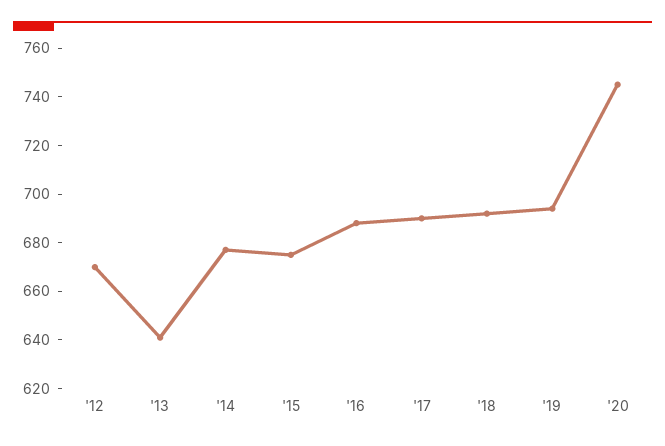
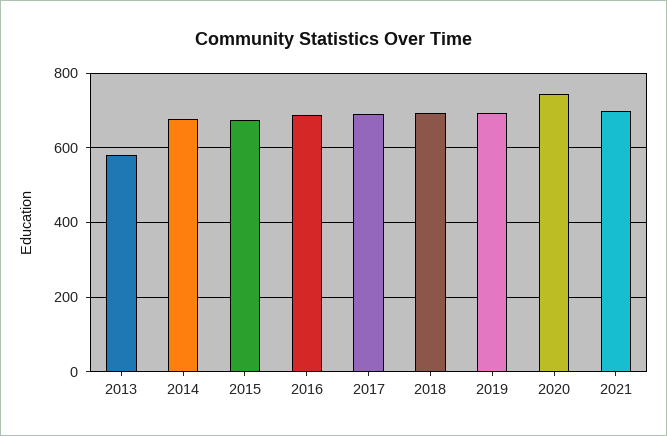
'12: 670 -> none
'13: 640 -> 580
2021: none -> 700

